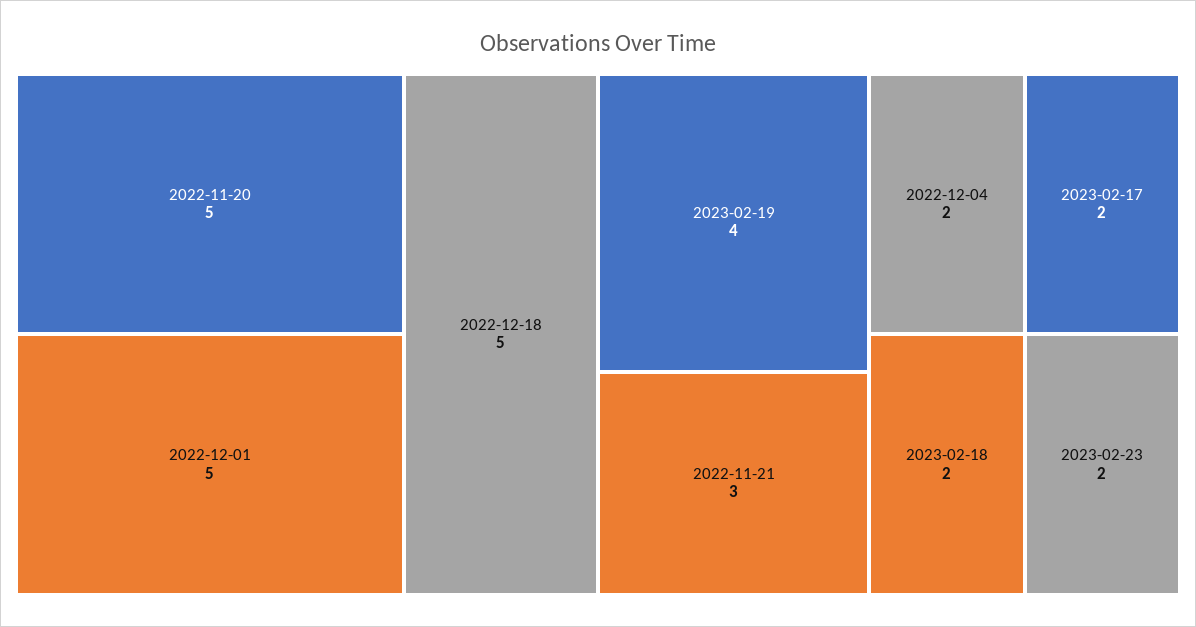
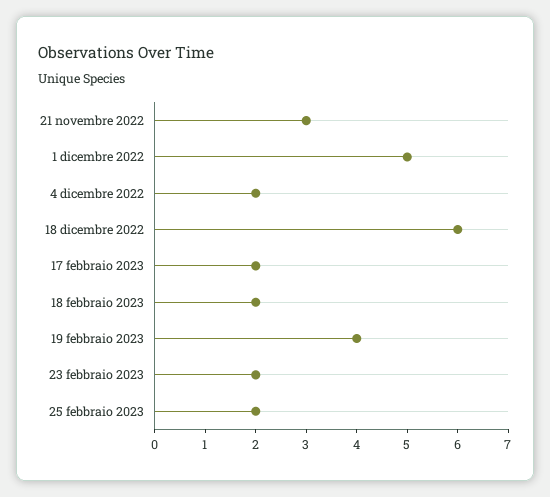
2022-11-20: 5 -> none
2022-12-18: 5 -> 6
25 febbraio 2023: none -> 2

